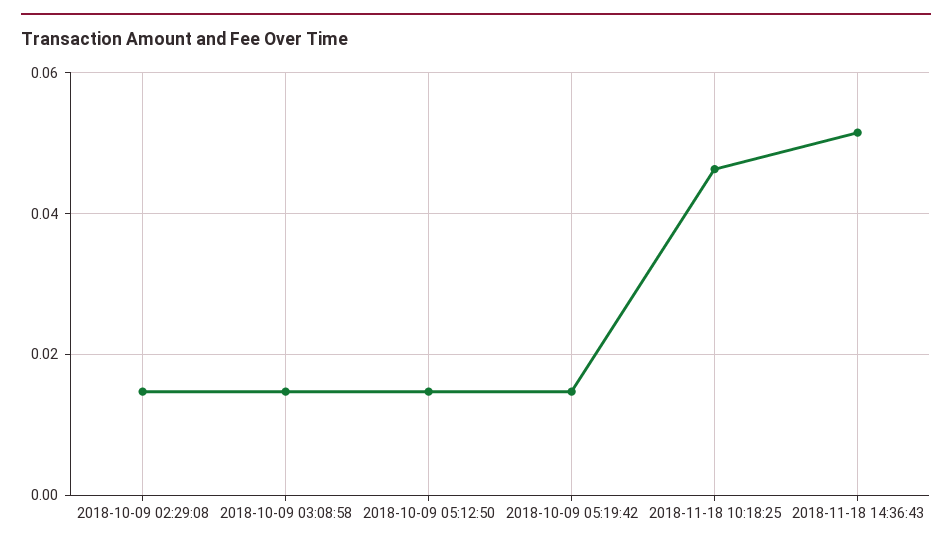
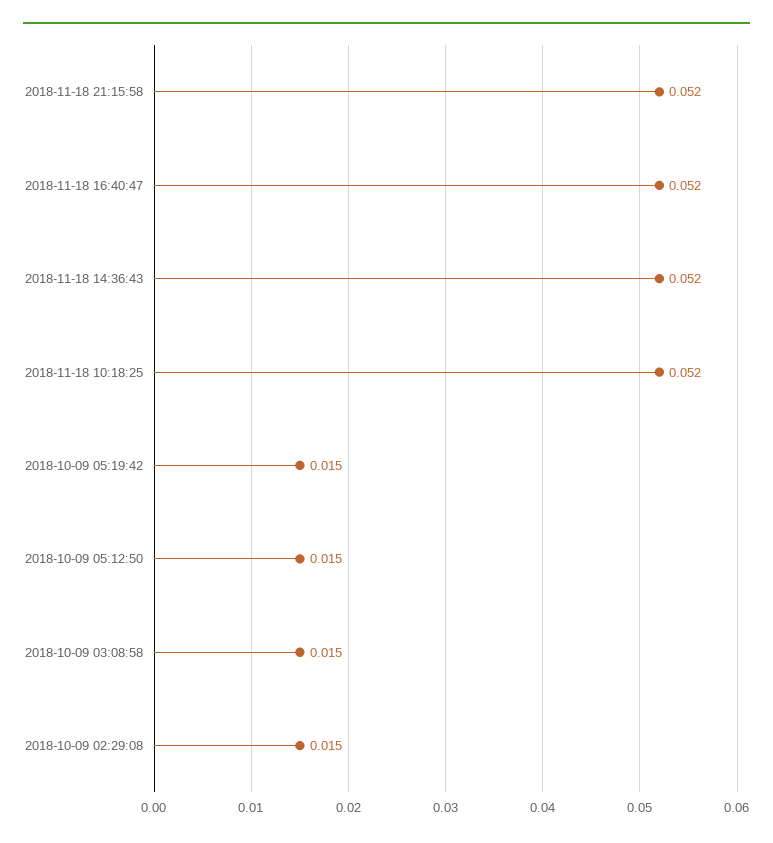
2018-11-18 10:18:25: 0.046 -> 0.052
2018-11-18 21:15:58: none -> 0.052
2018-11-18 16:40:47: none -> 0.052

